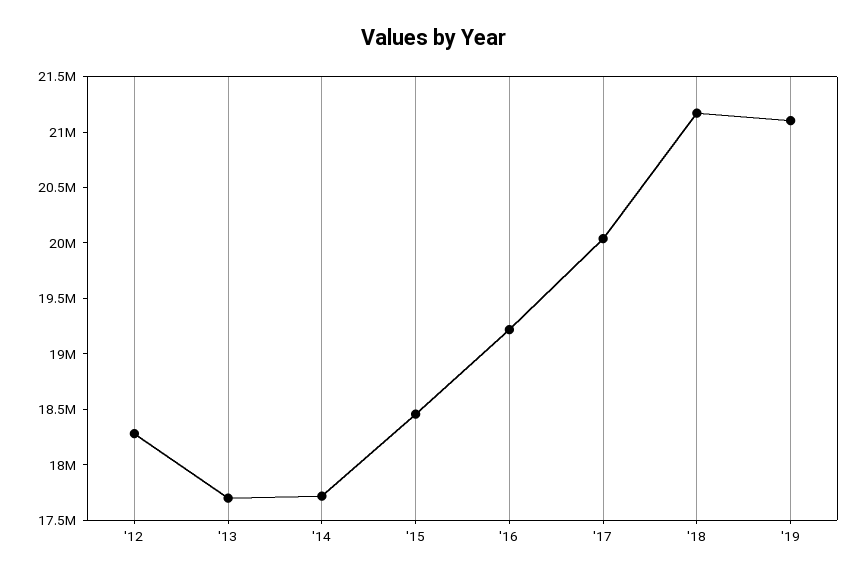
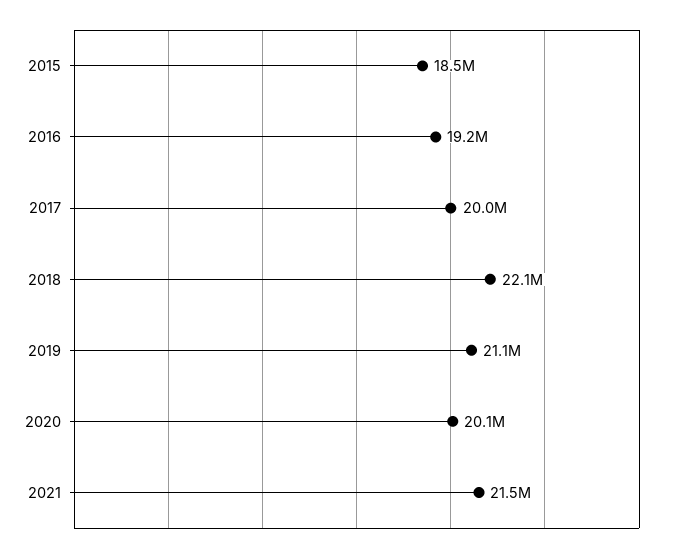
'12: 18300000 -> none
'13: 17700000 -> none
'14: 17700000 -> none
'18: 21200000 -> 22100000
2020: none -> 20100000
2021: none -> 21500000

